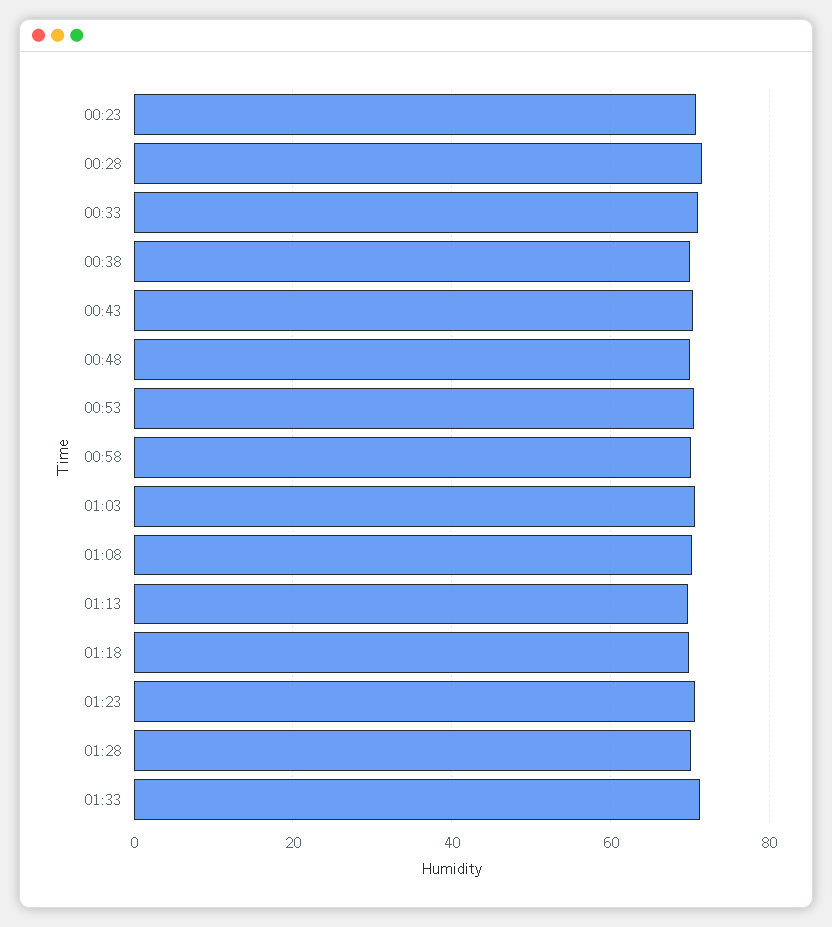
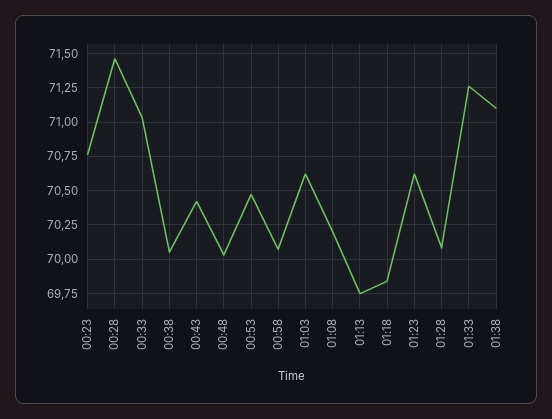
01:38: none -> 71.1

